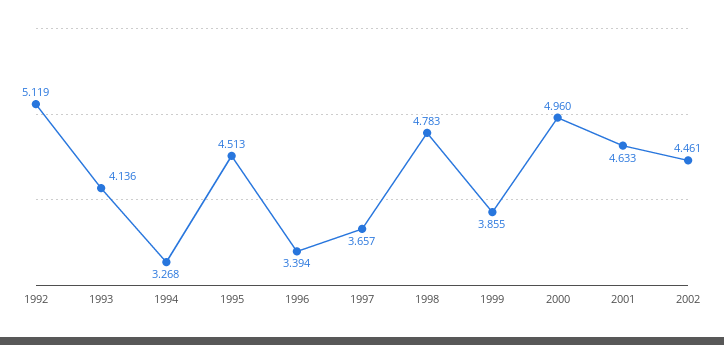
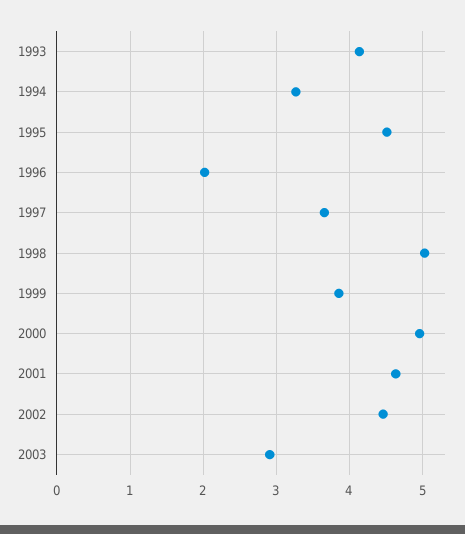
1992: 5.119 -> none
1996: 3.394 -> 2
1998: 4.783 -> 5
2003: none -> 2.9

